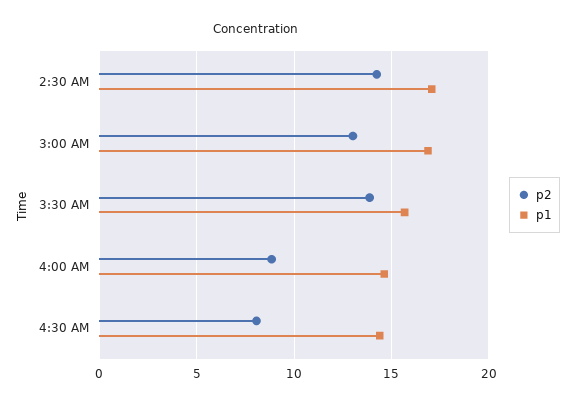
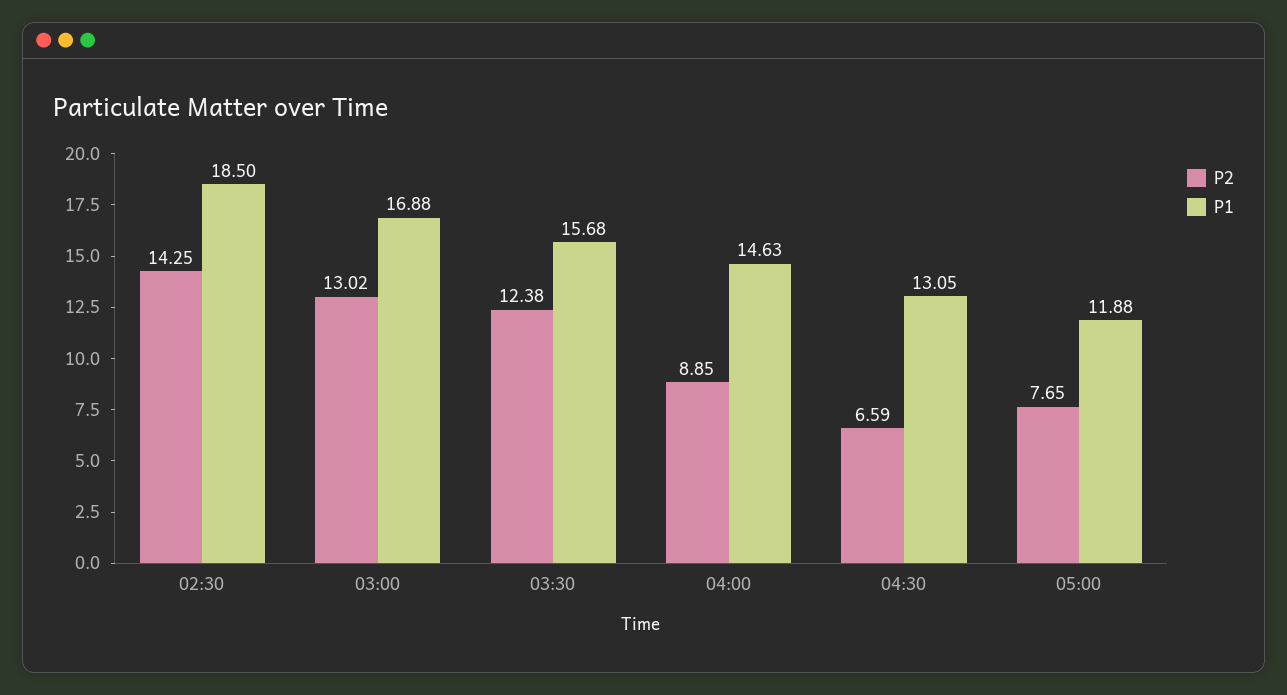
p1, 2:30 AM: 17 -> 18.5
p2, 3:30 AM: 14 -> 12.38
p2, 4:30 AM: 8 -> 6.59
p1, 4:30 AM: 14.5 -> 13.05
p2, 05:00: none -> 7.65
p1, 05:00: none -> 11.88

